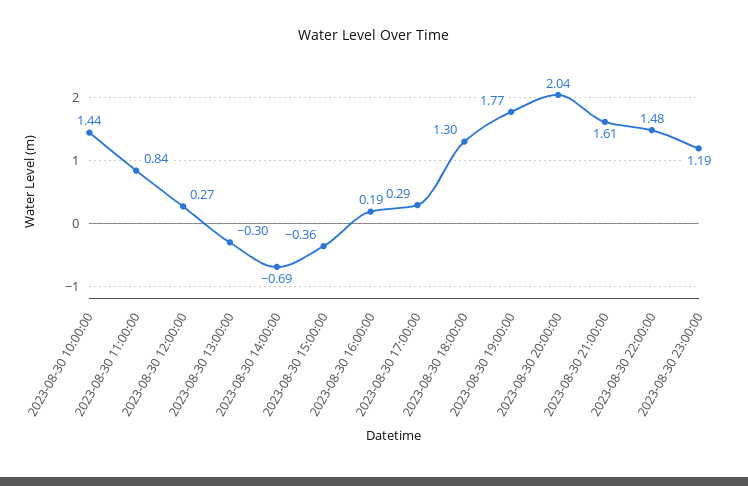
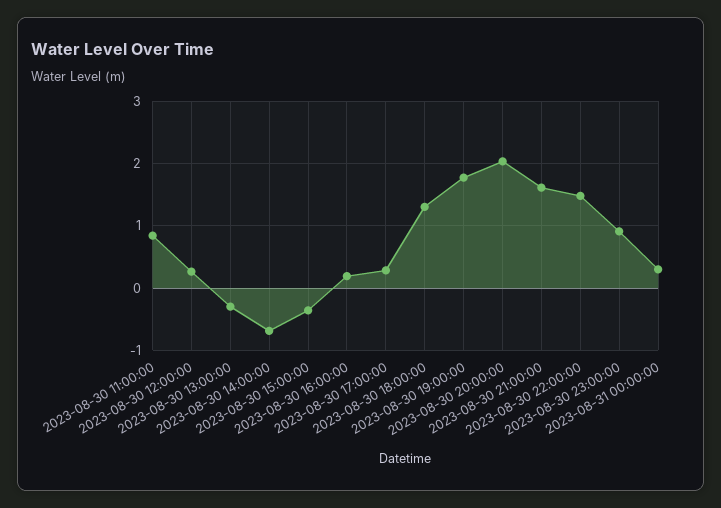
2023-08-30 10:00:00: 1.44 -> none
2023-08-30 23:00:00: 1.19 -> 0.9
2023-08-31 00:00:00: none -> 0.3

